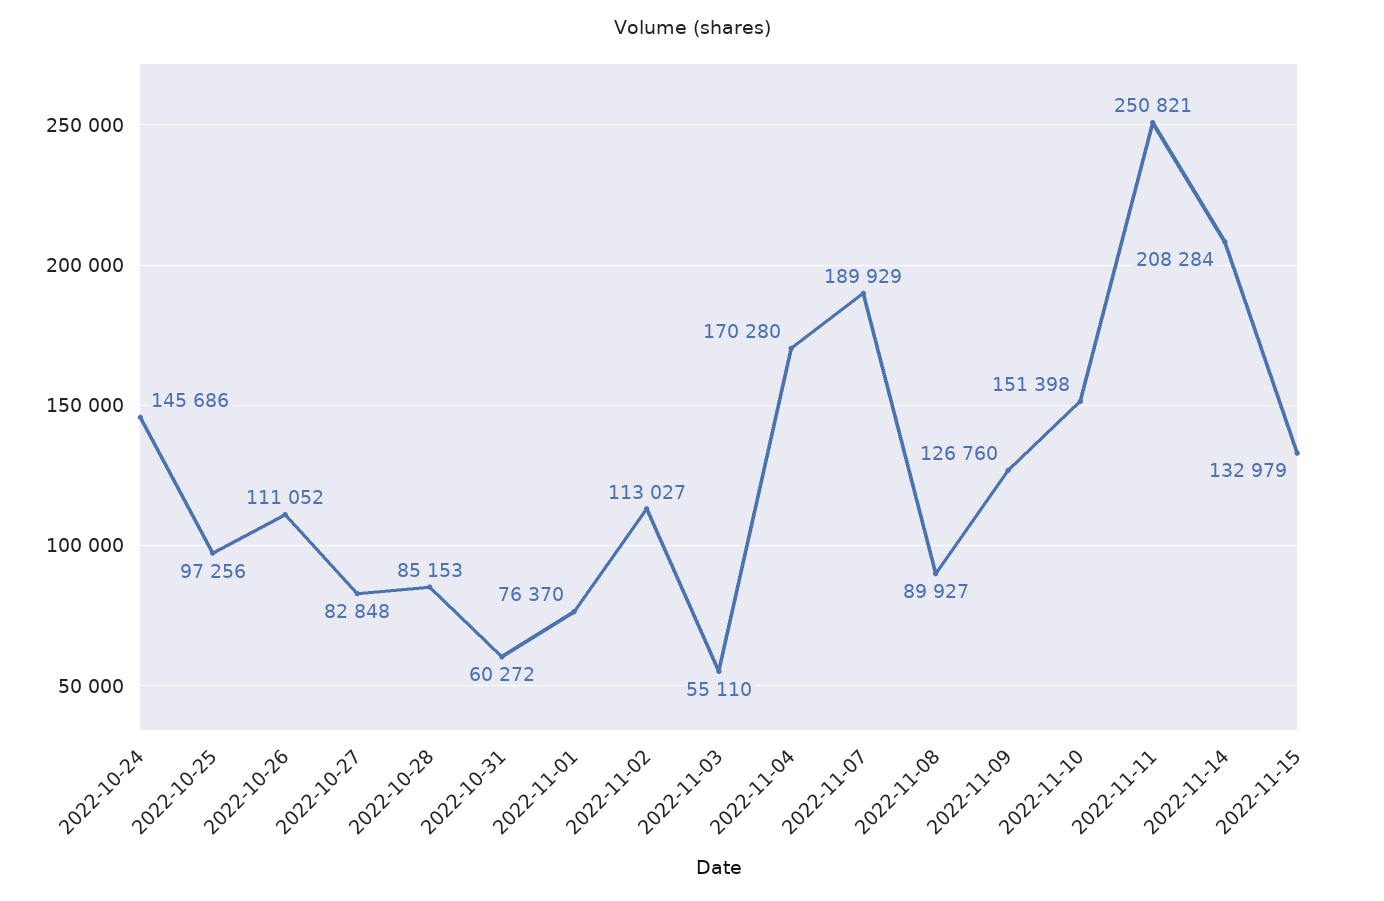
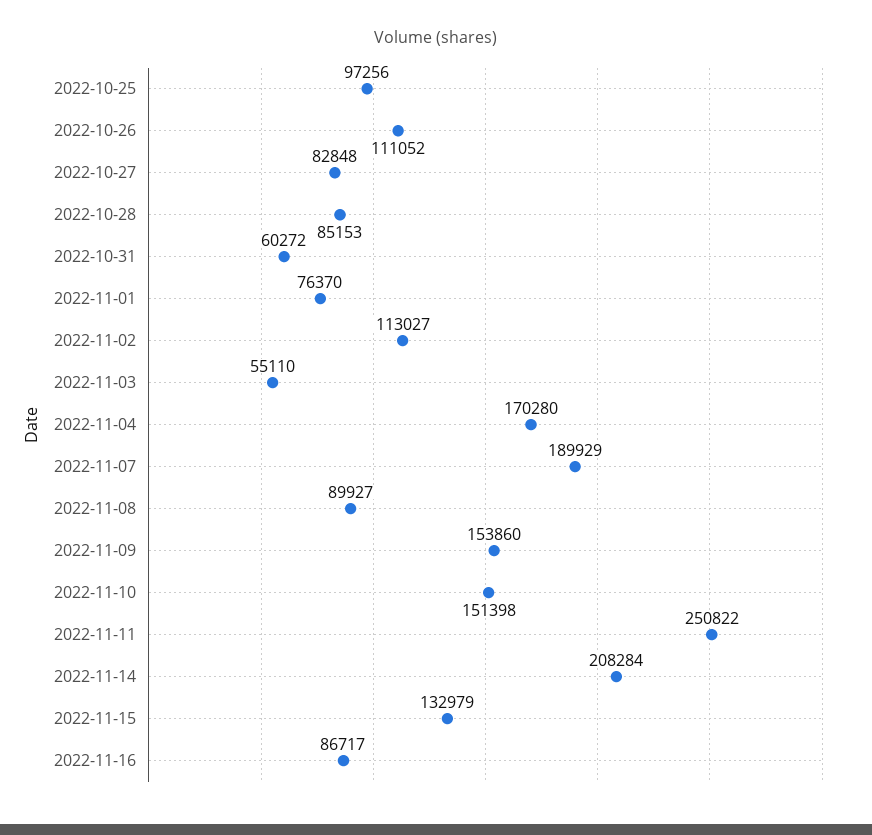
2022-10-24: 145686 -> none
2022-11-09: 126760 -> 153860
2022-11-11: 250821 -> 250822
2022-11-16: none -> 86717

